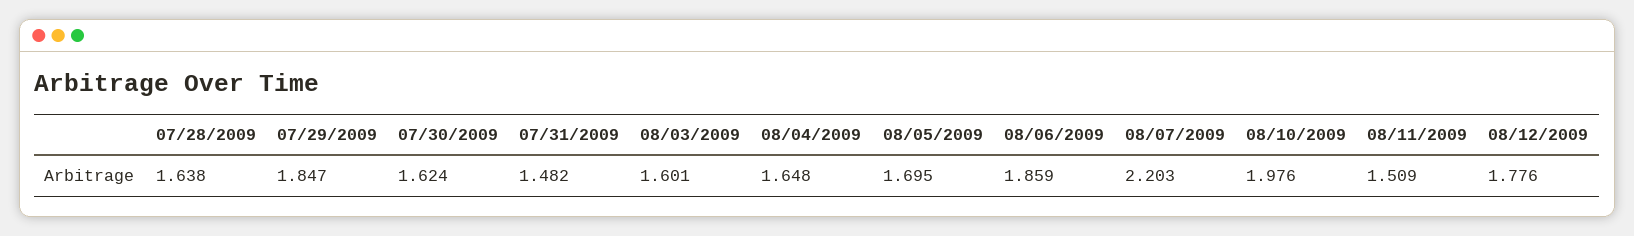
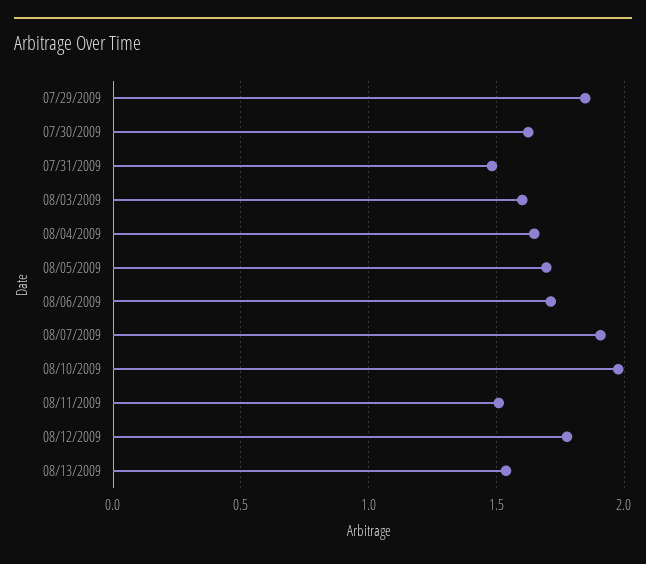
07/28/2009: 1.638 -> none
08/06/2009: 1.859 -> 1.7
08/07/2009: 2.203 -> 1.9
08/13/2009: none -> 1.55

